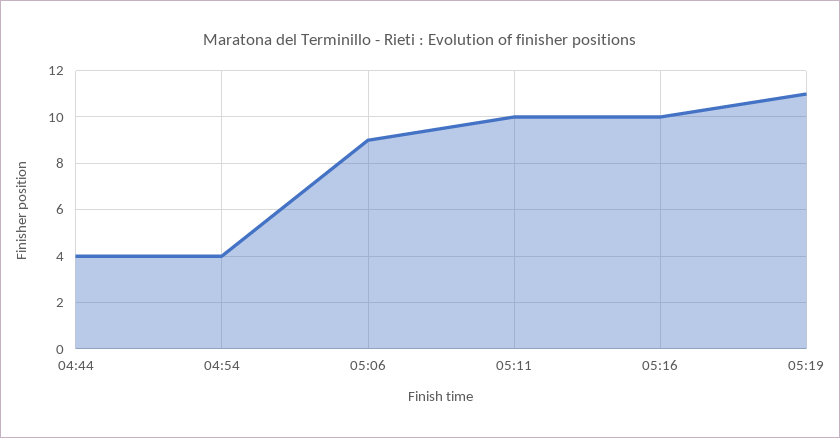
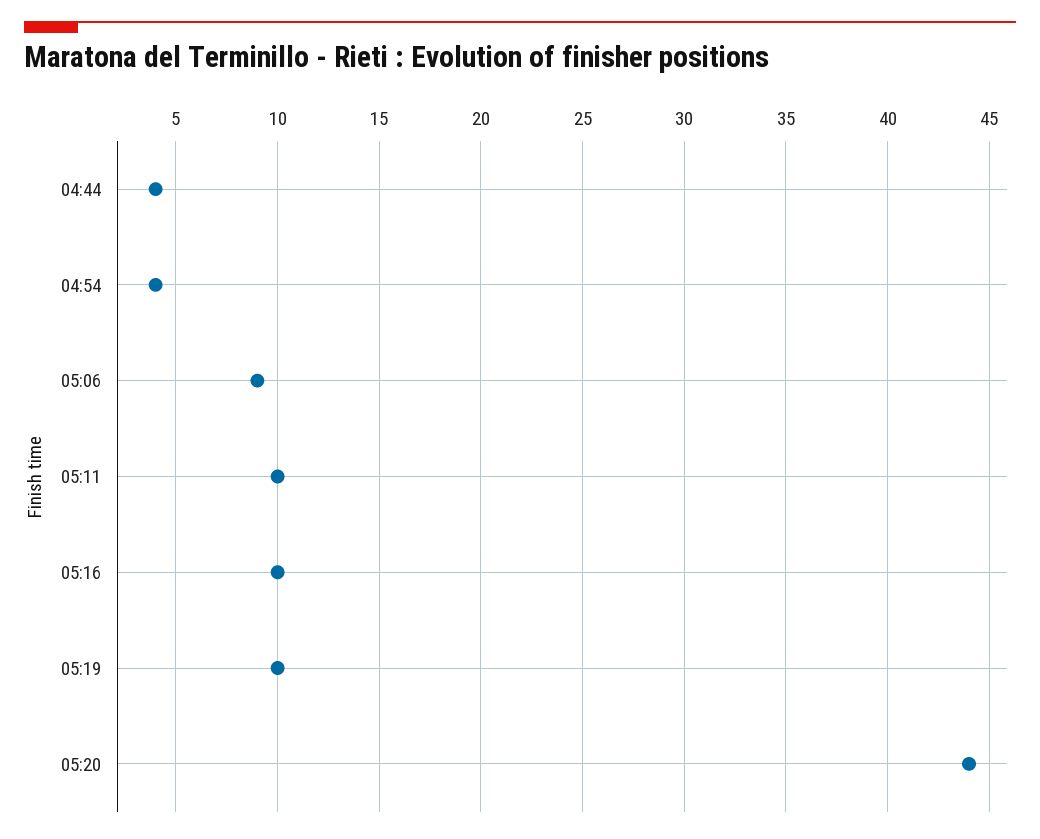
05:19: 11 -> 10
05:20: none -> 44

